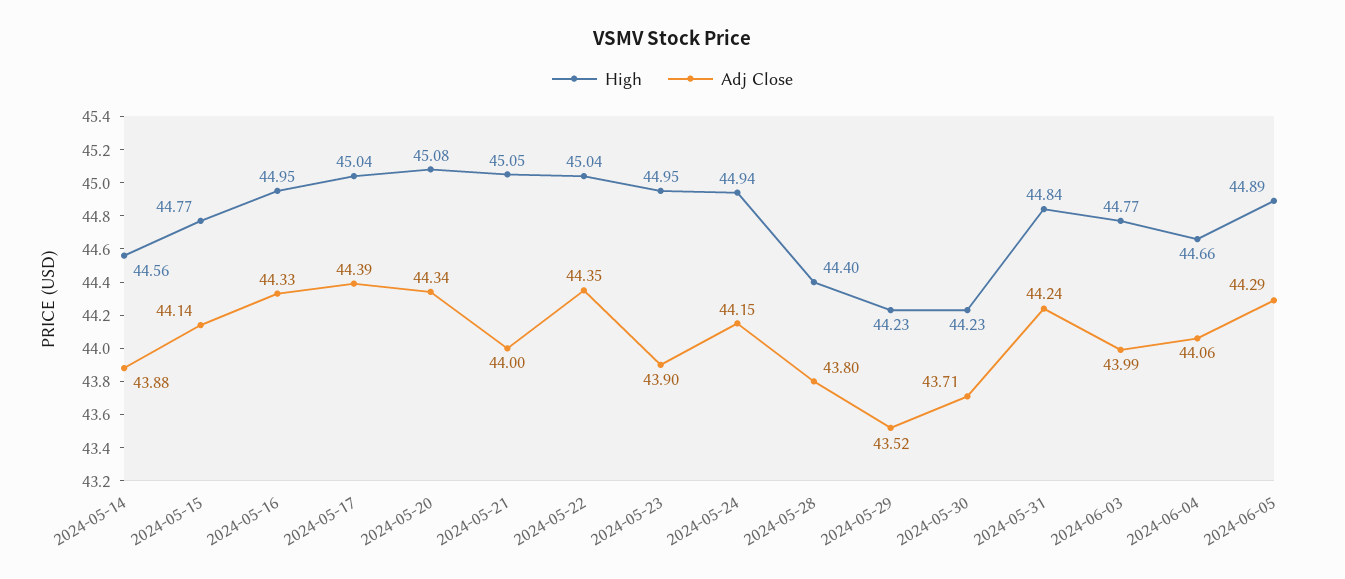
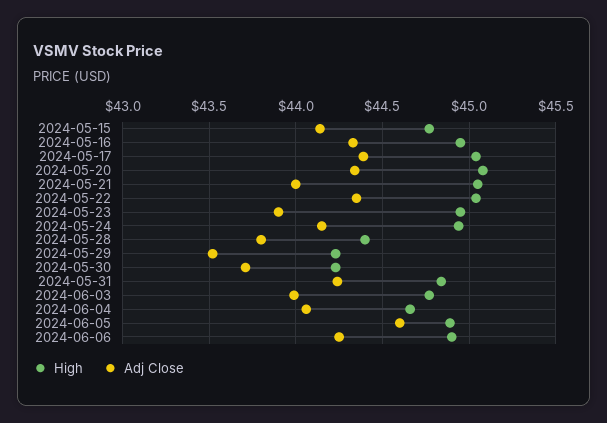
High, 2024-05-14: 44.56 -> none
Adj Close, 2024-05-14: 43.88 -> none
Adj Close, 2024-06-05: 44.29 -> 44.6
High, 2024-06-06: none -> 44.9
Adj Close, 2024-06-06: none -> 44.25

